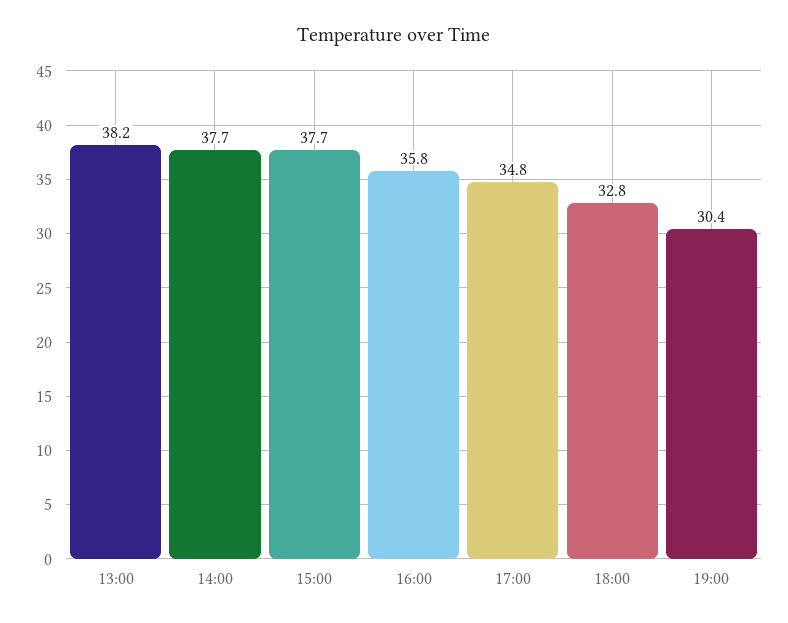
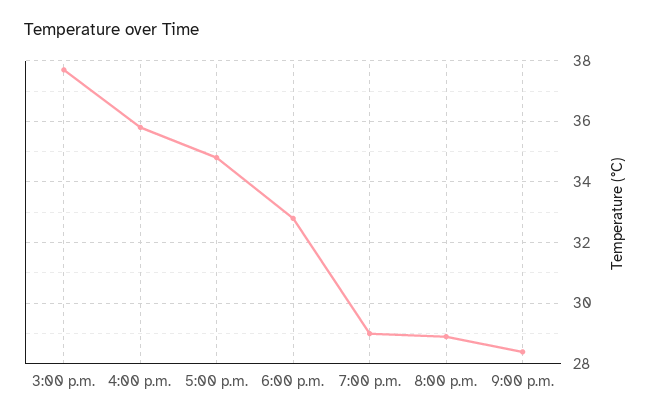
13:00: 38.2 -> none
14:00: 37.7 -> none
19:00: 30.4 -> 29
8:00 p.m.: none -> 29
9:00 p.m.: none -> 28.5

